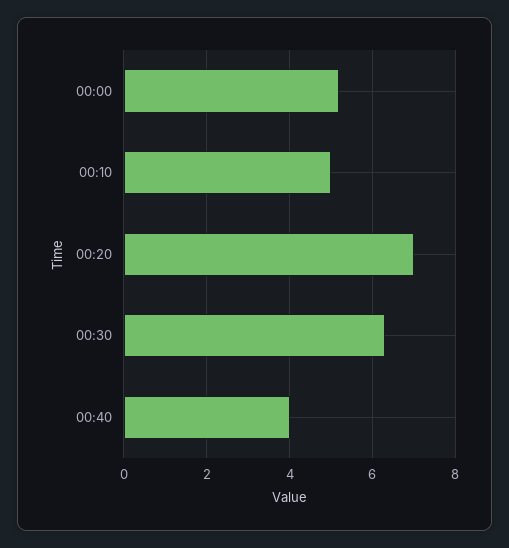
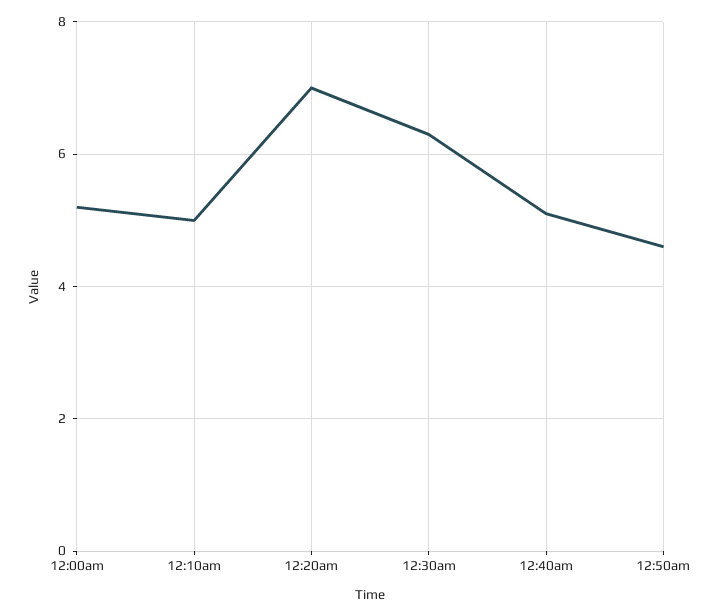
00:40: 4 -> 5
12:50am: none -> 4.5

